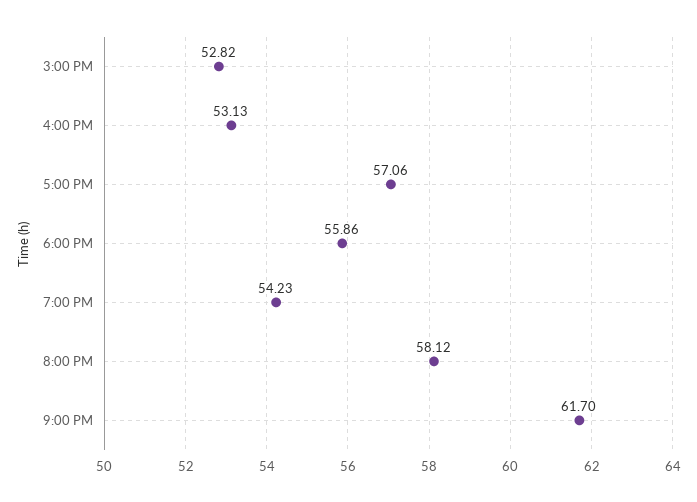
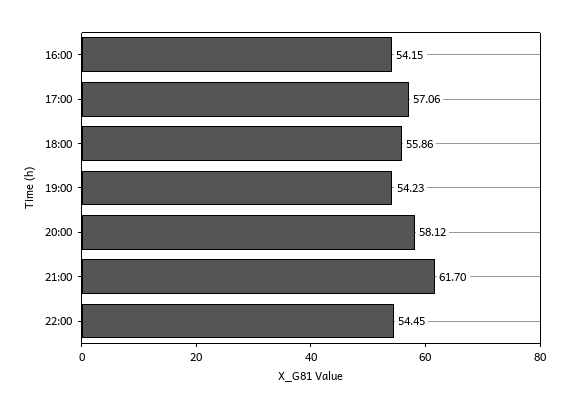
3:00 PM: 52.82 -> none
4:00 PM: 53.13 -> 54.15
22:00: none -> 54.45

